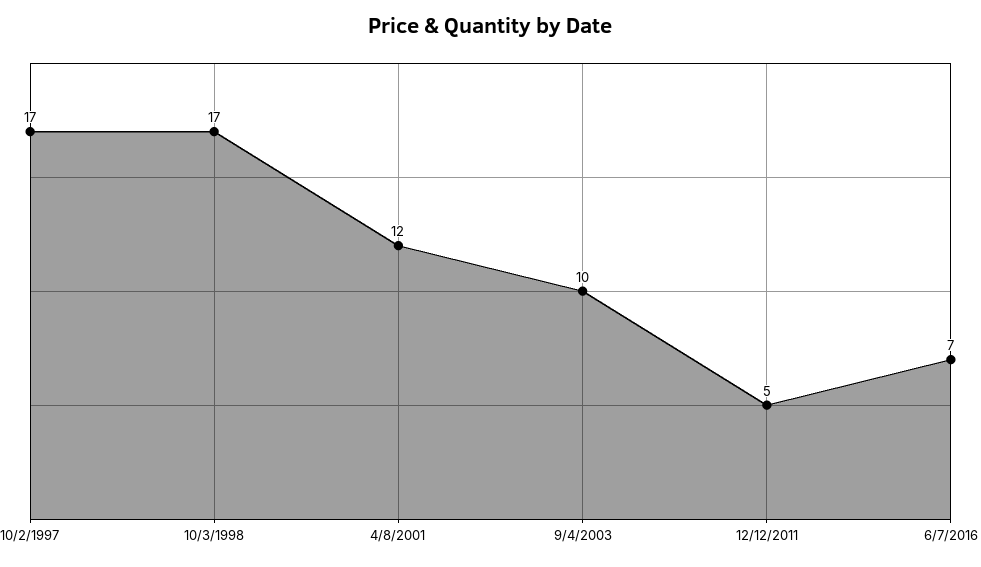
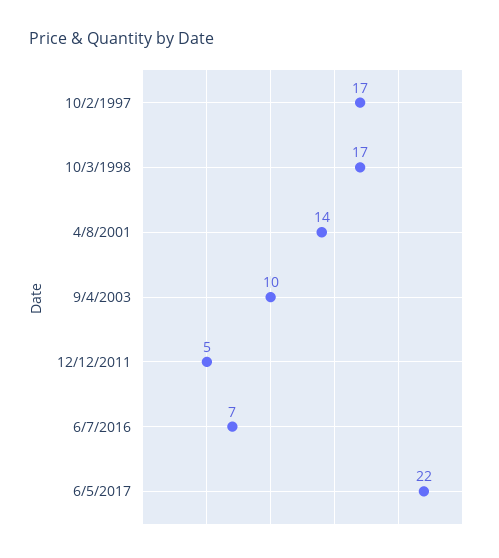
4/8/2001: 12 -> 14
6/5/2017: none -> 22

